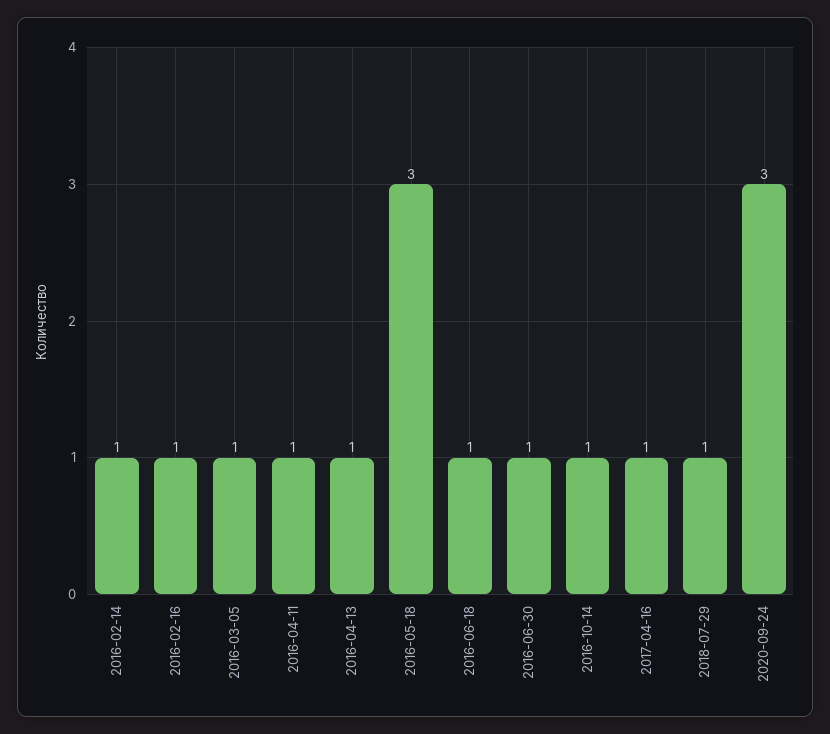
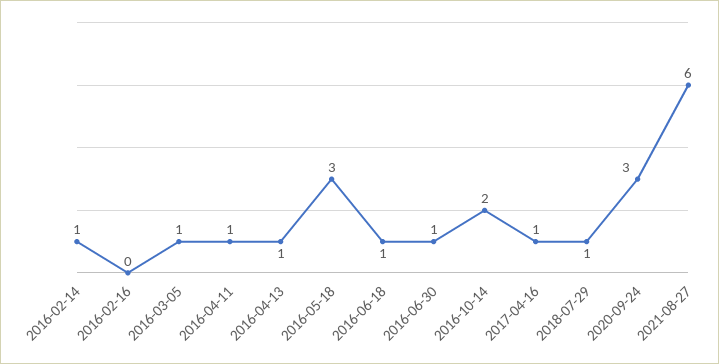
2016-02-16: 1 -> 0
2016-10-14: 1 -> 2
2021-08-27: none -> 6

